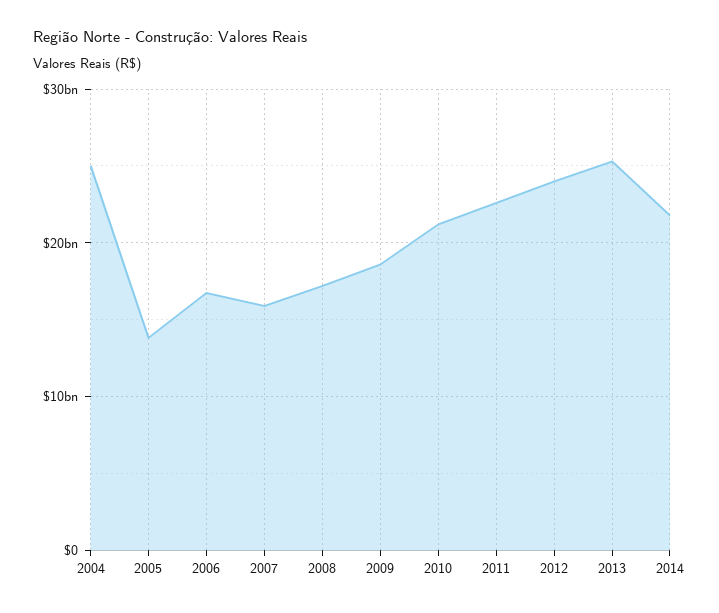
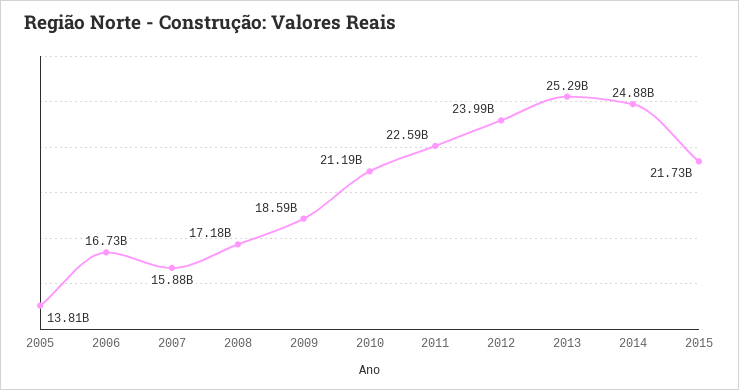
2004: 25000000000 -> none
2014: 22000000000 -> 24880000000
2015: none -> 21730000000

